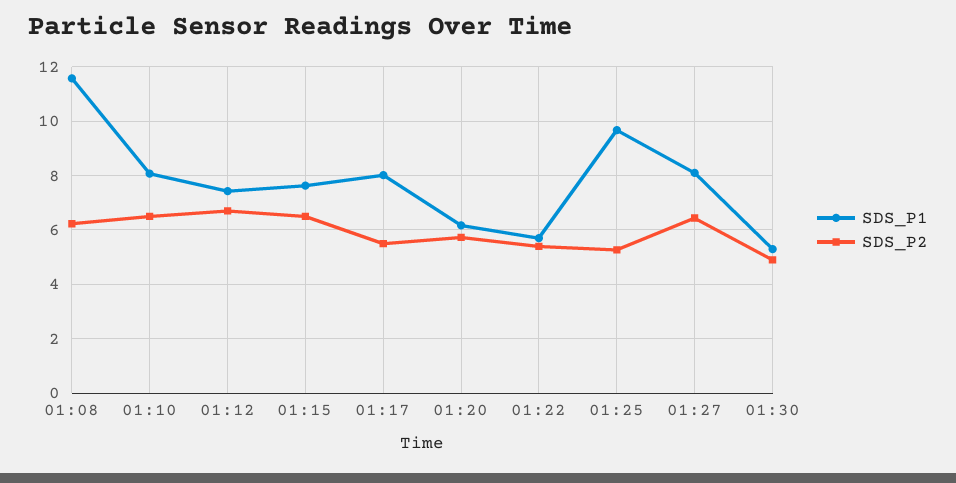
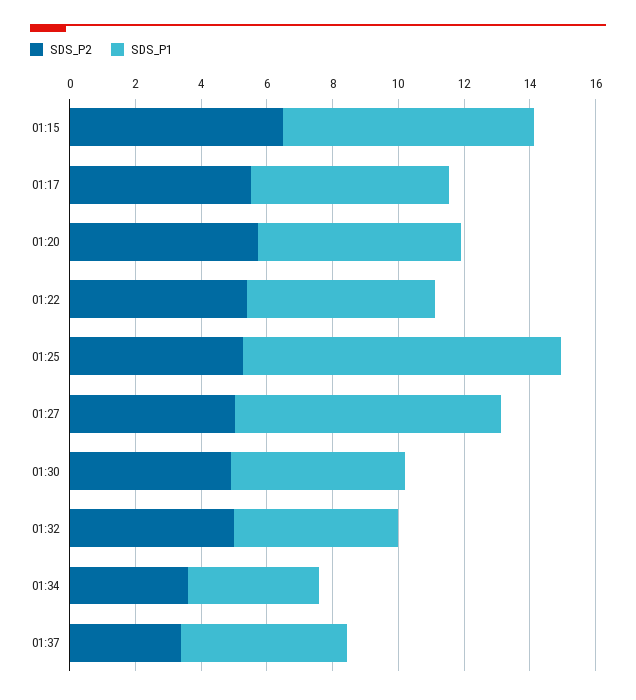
SDS_P1, 01:08: 11.5 -> none
SDS_P2, 01:08: 6.25 -> none
SDS_P1, 01:10: 8 -> none
SDS_P2, 01:10: 6.5 -> none
SDS_P1, 01:12: 7.5 -> none
SDS_P2, 01:12: 6.75 -> none
SDS_P1, 01:17: 8 -> 6
SDS_P2, 01:27: 6.5 -> 5
SDS_P2, 01:32: none -> 5
SDS_P1, 01:32: none -> 5
SDS_P2, 01:34: none -> 3.5
SDS_P1, 01:34: none -> 4
SDS_P2, 01:37: none -> 3.5
SDS_P1, 01:37: none -> 5

